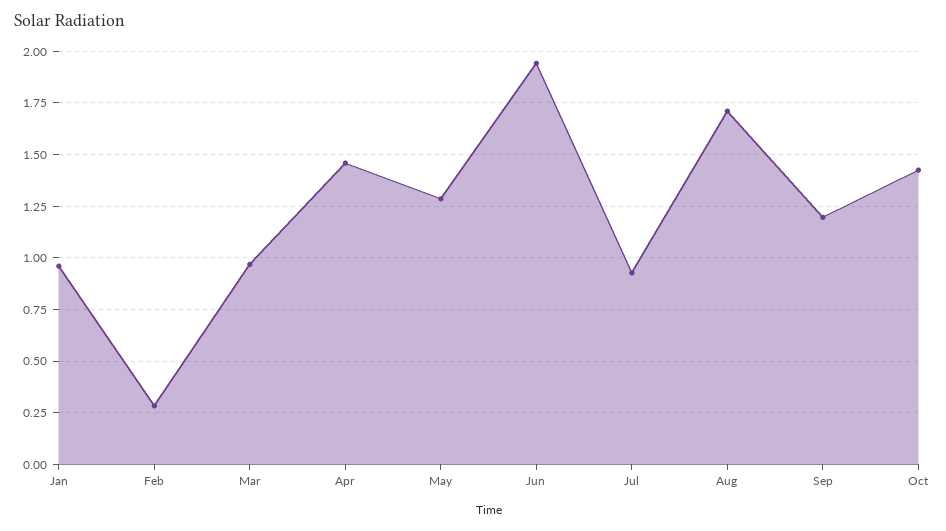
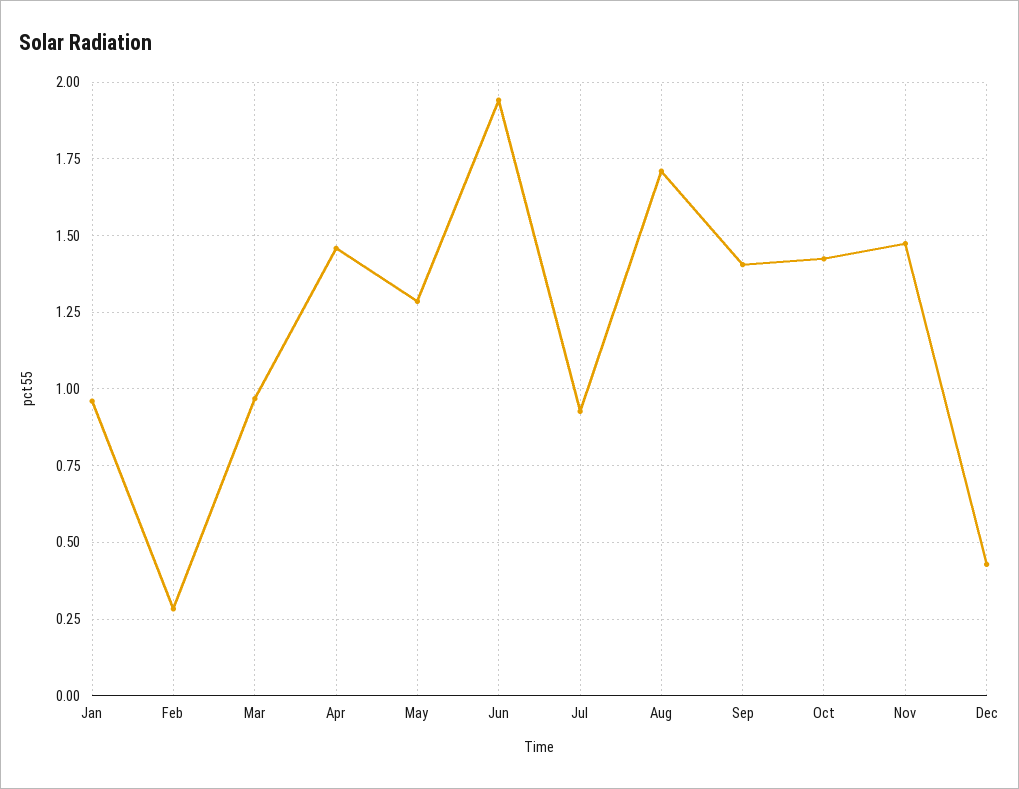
Sep: 1.2 -> 1.4
Nov: none -> 1.475
Dec: none -> 0.425

